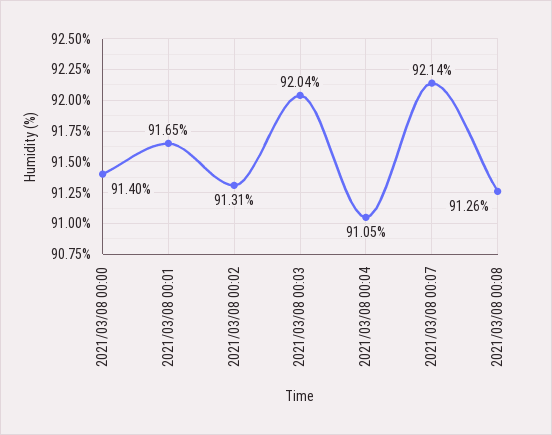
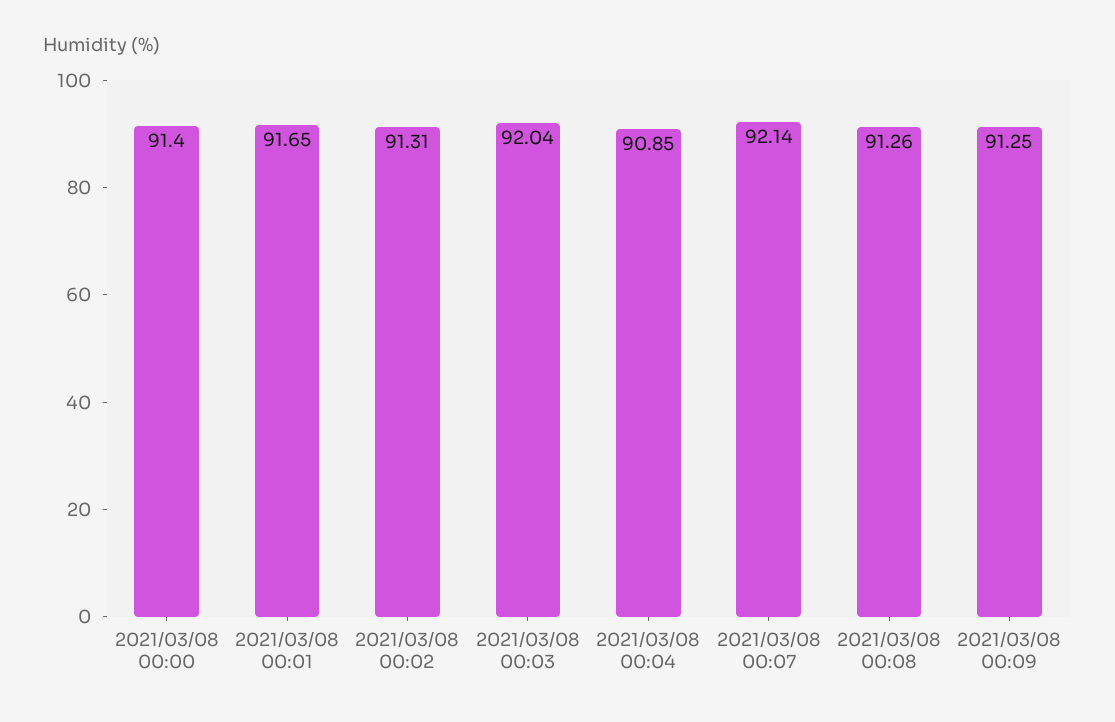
2021/03/08 00:04: 91.05 -> 90.85
2021/03/08 00:09: none -> 91.25

